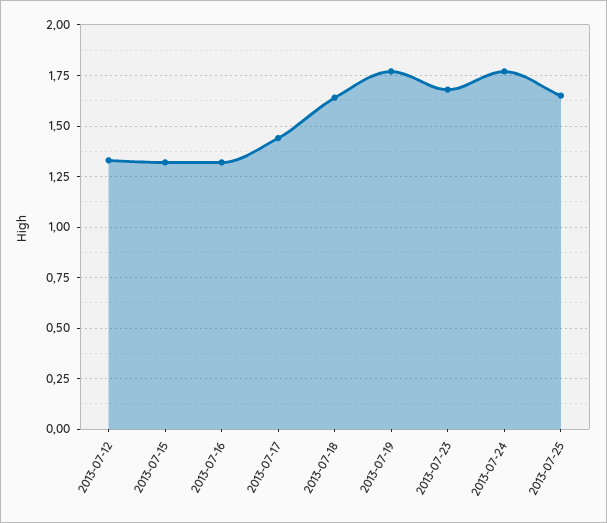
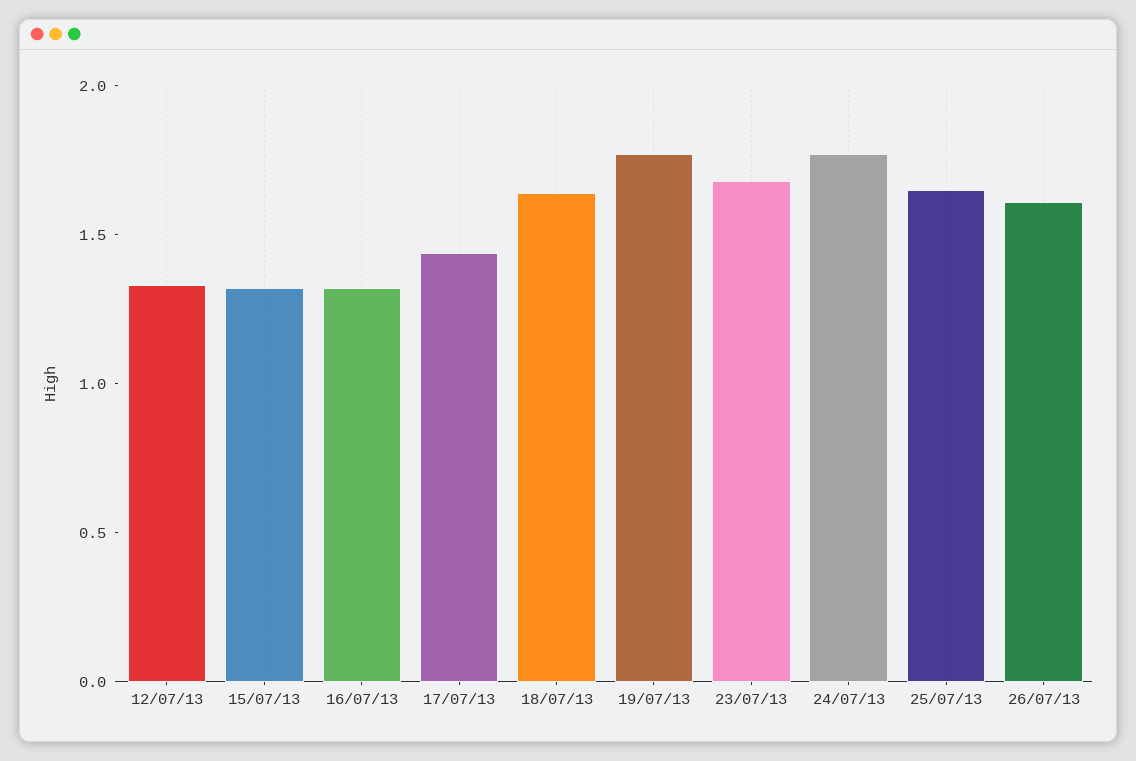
26/07/13: none -> 1.6

